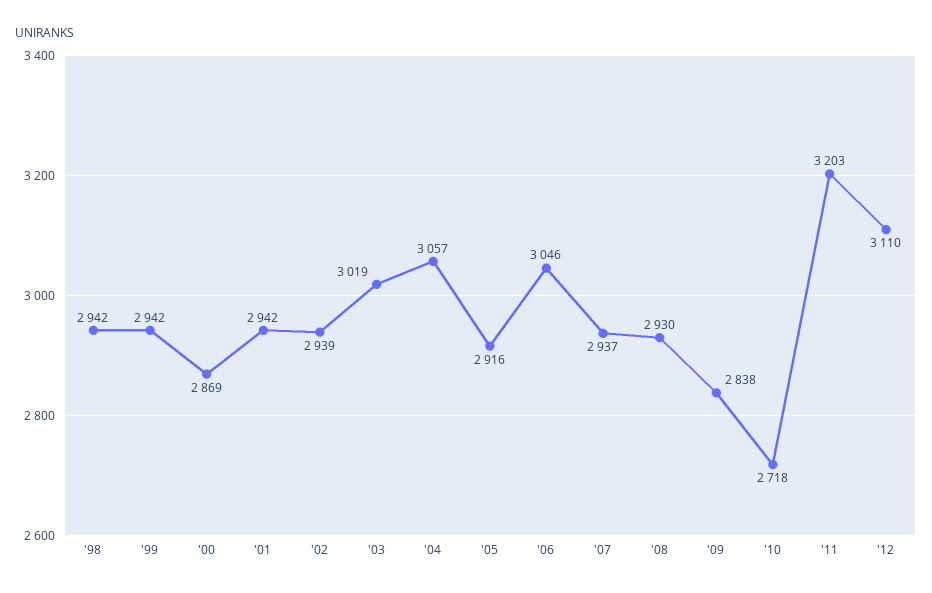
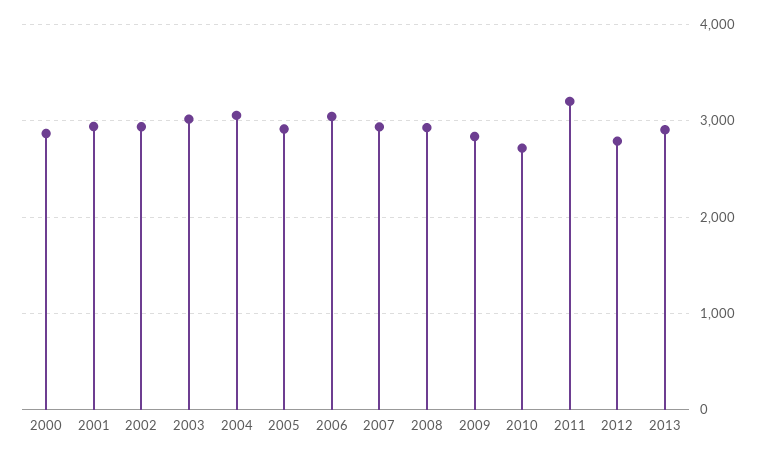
'98: 2942 -> none
'99: 2942 -> none
'12: 3110 -> 2800
2013: none -> 2900

